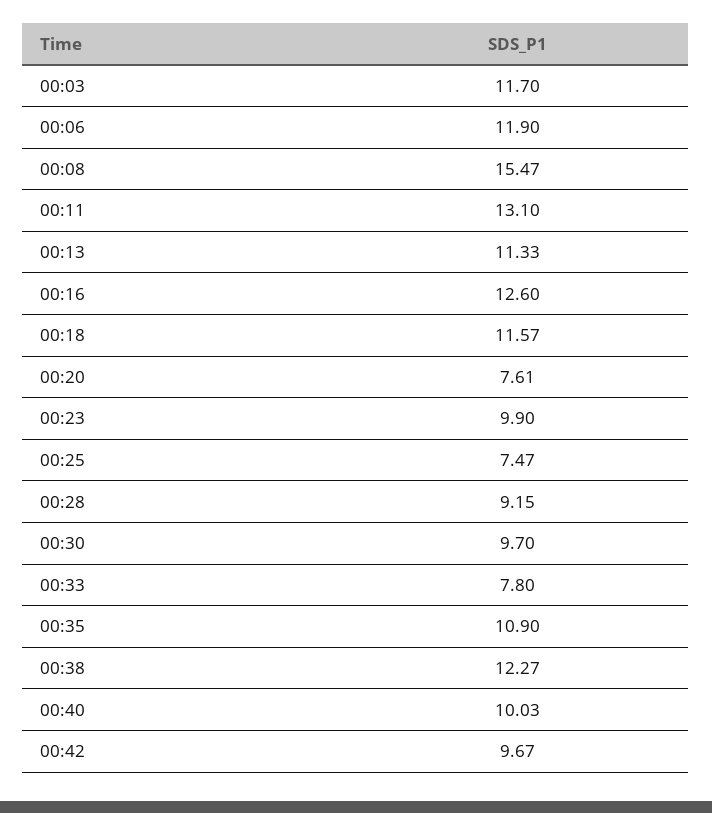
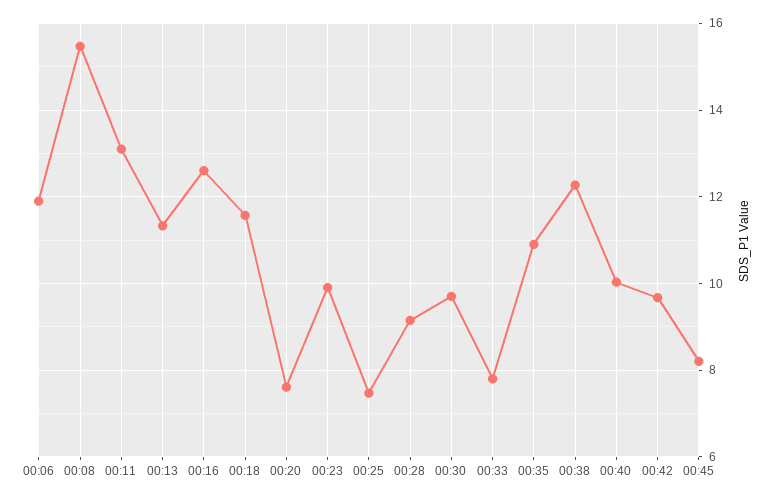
00:03: 11.7 -> none
00:45: none -> 8.2

